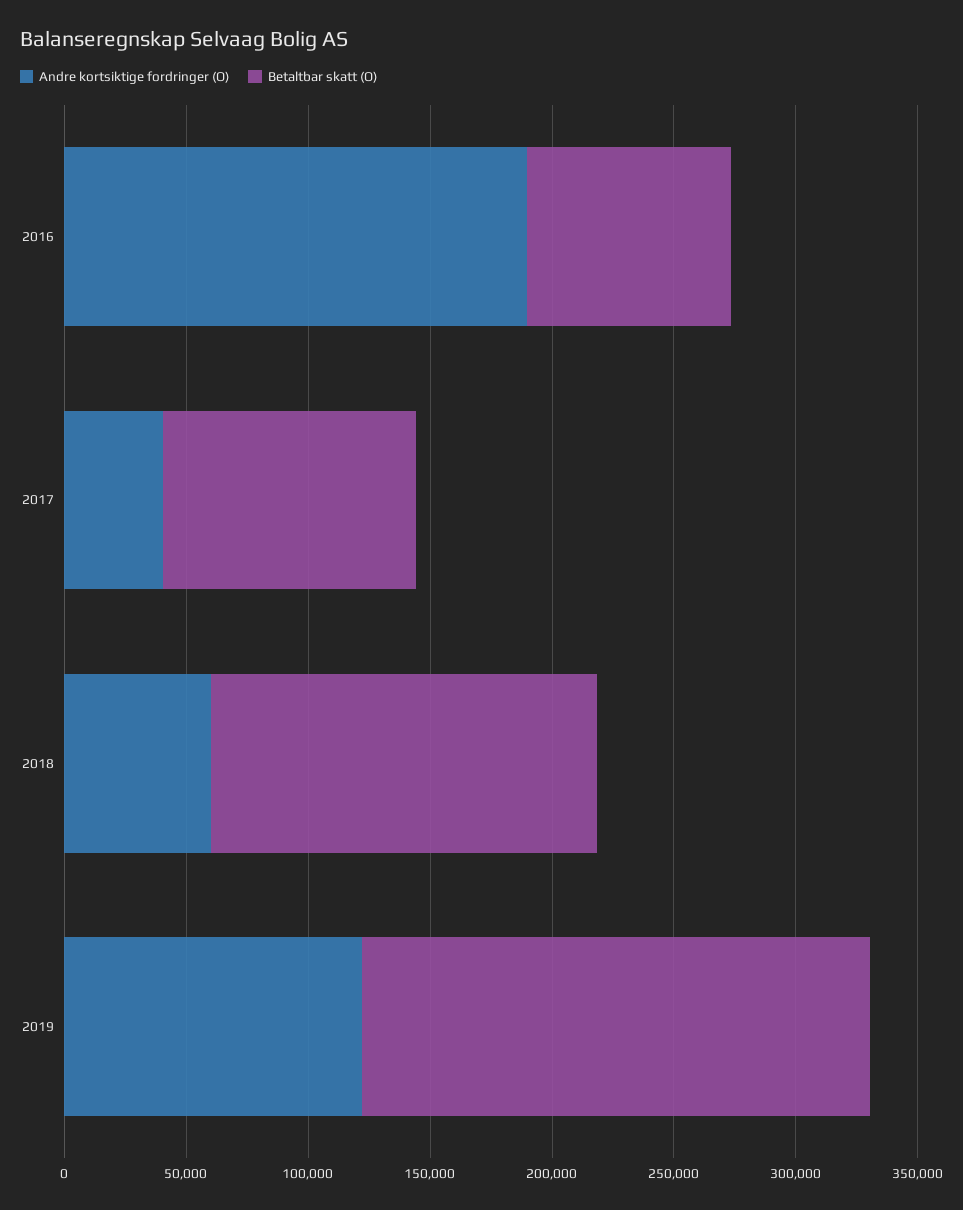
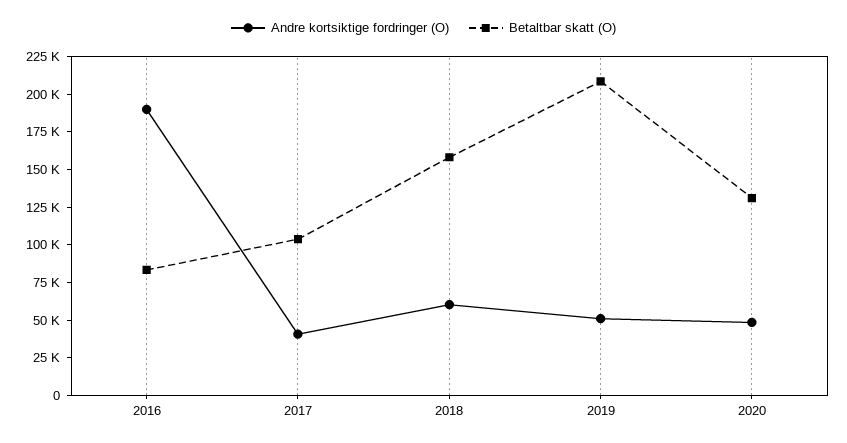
Andre kortsiktige fordringer (O), 2019: 120000 -> 50000
Andre kortsiktige fordringer (O), 2020: none -> 50000
Betaltbar skatt (O), 2020: none -> 125000

